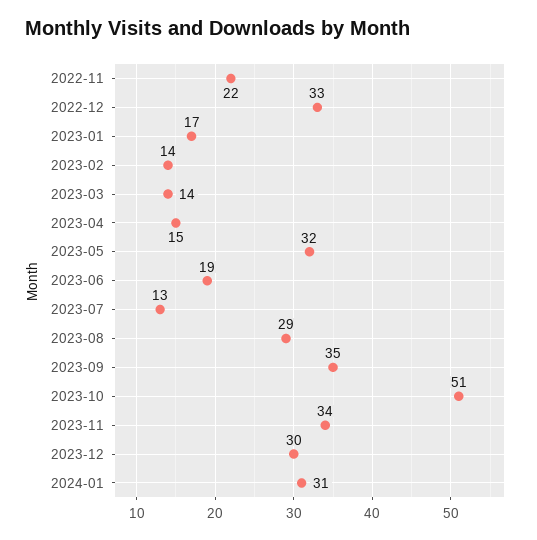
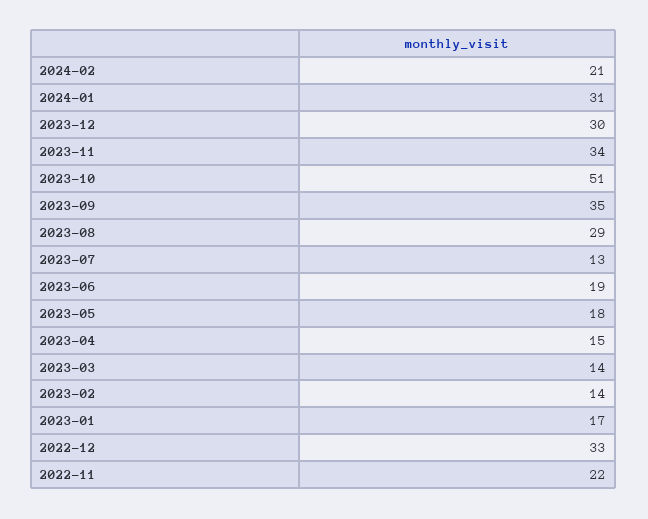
2023-05: 32 -> 18
2024-02: none -> 21

